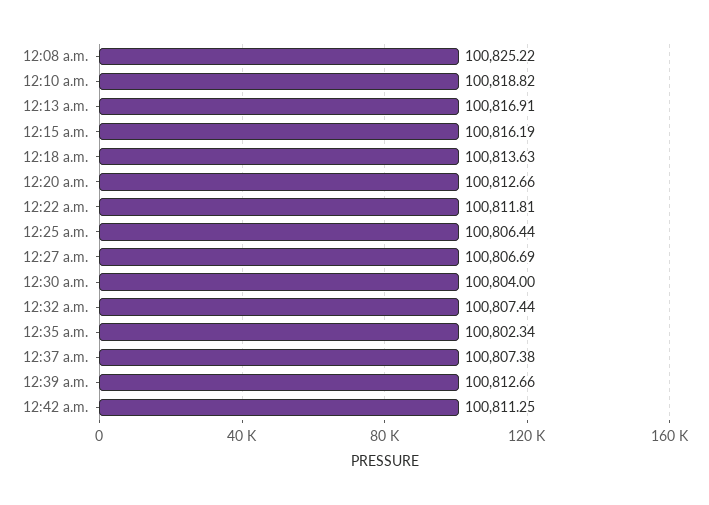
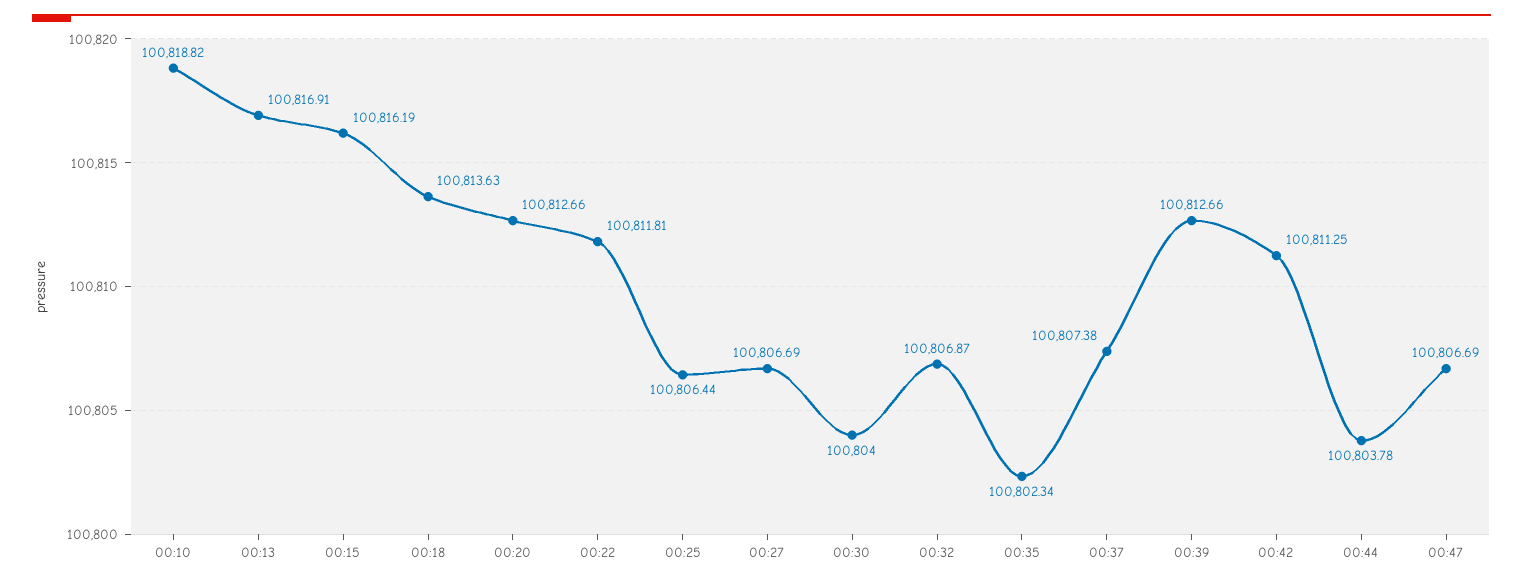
12:08 a.m.: 100825.22 -> none
12:32 a.m.: 100807.44 -> 100806.87
00:44: none -> 100803.78
00:47: none -> 100806.69

